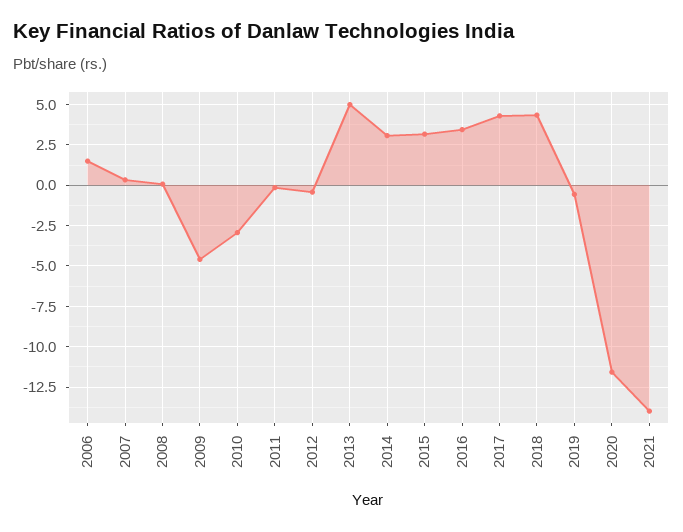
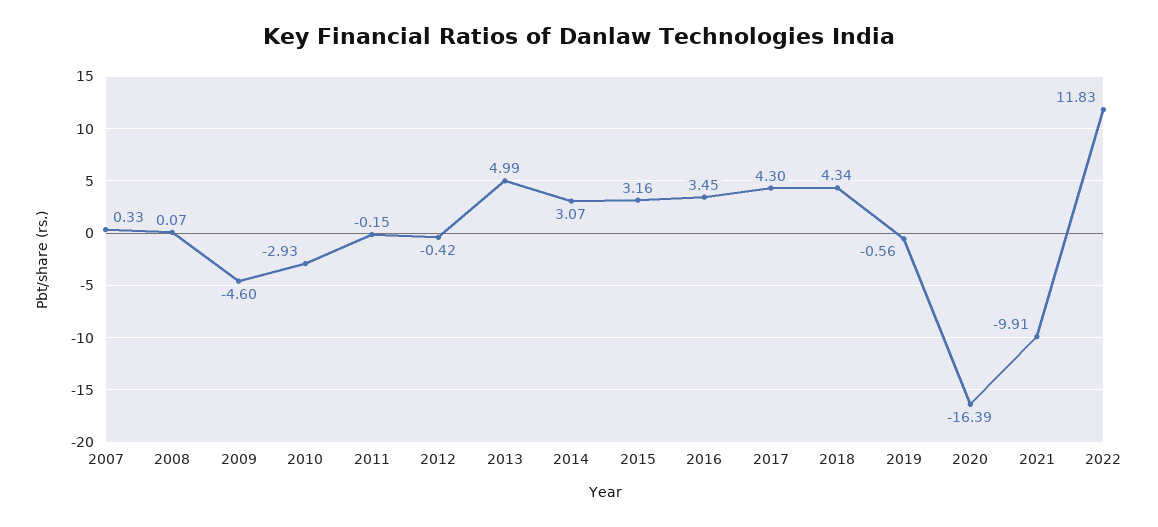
2006: 1.5 -> none
2020: -11.5 -> -16.39
2021: -14 -> -9.91
2022: none -> 11.83

